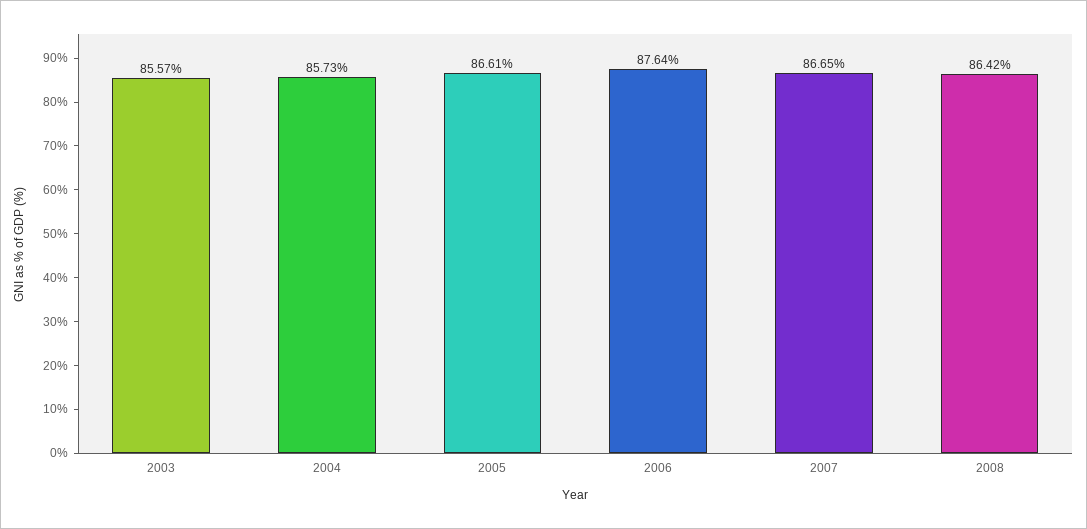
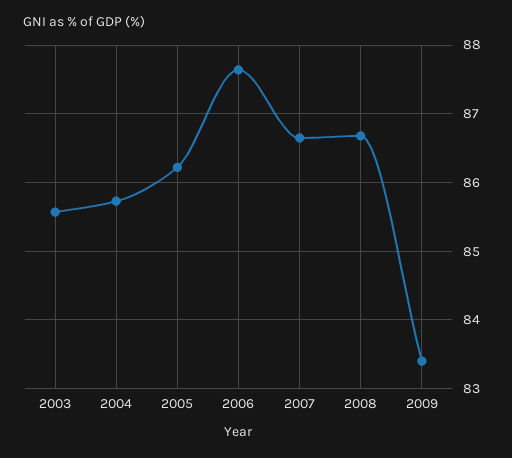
2005: 86.61 -> 86.2
2008: 86.42 -> 86.7
2009: none -> 83.4

